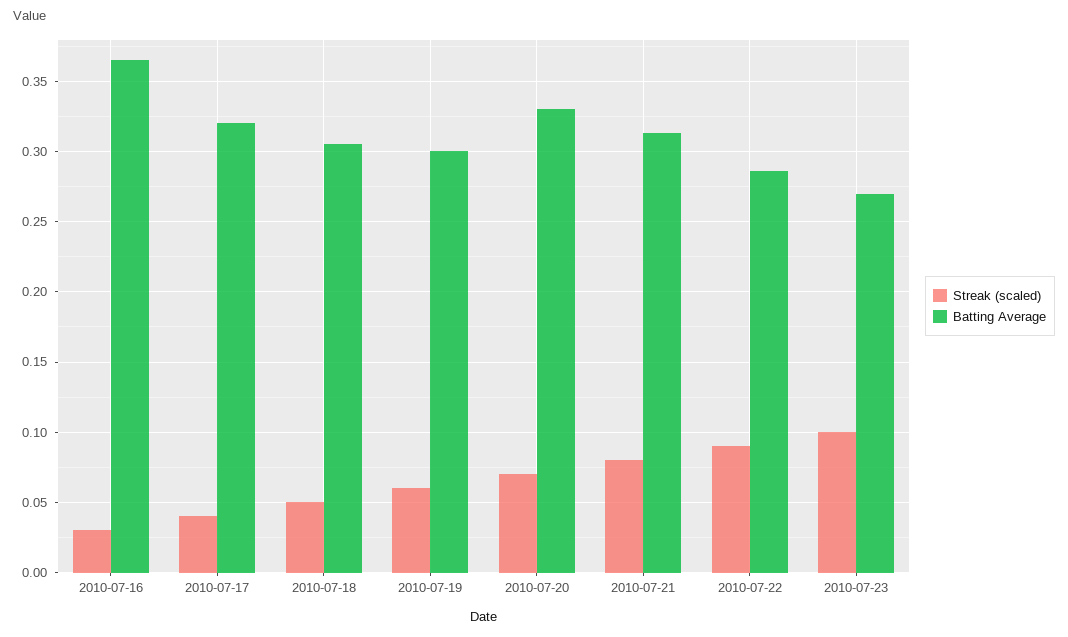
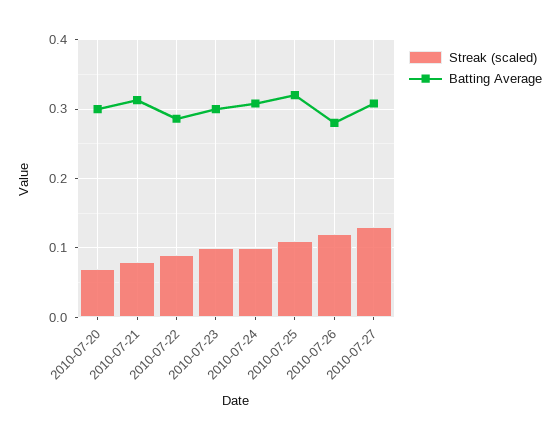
Streak (scaled), 2010-07-16: 0.03 -> none
Batting Average, 2010-07-16: 0.365 -> none
Streak (scaled), 2010-07-17: 0.04 -> none
Batting Average, 2010-07-17: 0.32 -> none
Streak (scaled), 2010-07-18: 0.05 -> none
Batting Average, 2010-07-18: 0.305 -> none
Streak (scaled), 2010-07-19: 0.06 -> none
Batting Average, 2010-07-19: 0.3 -> none
Batting Average, 2010-07-20: 0.33 -> 0.3
Batting Average, 2010-07-23: 0.27 -> 0.3
Streak (scaled), 2010-07-24: none -> 0.1
Batting Average, 2010-07-24: none -> 0.31
Streak (scaled), 2010-07-25: none -> 0.11
Batting Average, 2010-07-25: none -> 0.32
Streak (scaled), 2010-07-26: none -> 0.12
Batting Average, 2010-07-26: none -> 0.28
Streak (scaled), 2010-07-27: none -> 0.13
Batting Average, 2010-07-27: none -> 0.31

